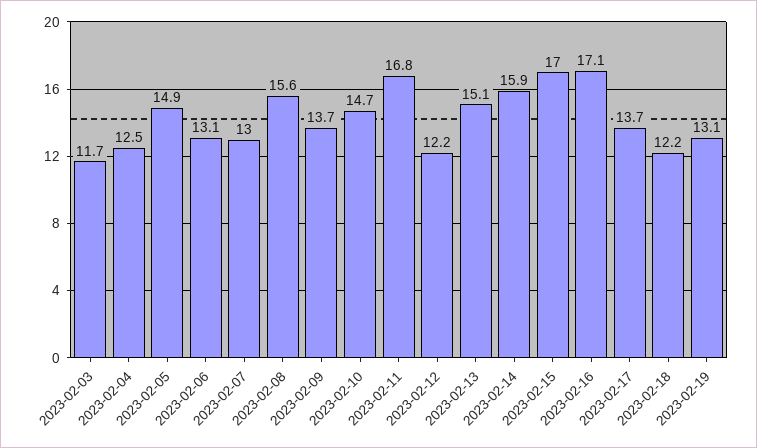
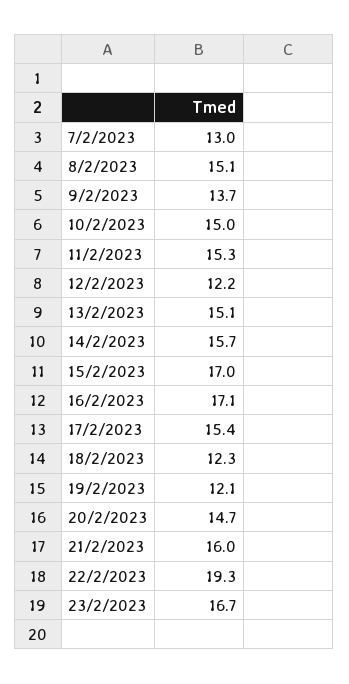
2023-02-03: 11.7 -> none
2023-02-04: 12.5 -> none
2023-02-05: 14.9 -> none
2023-02-06: 13.1 -> none
2023-02-08: 15.6 -> 15.1
2023-02-10: 14.7 -> 15
2023-02-11: 16.8 -> 15.3
2023-02-14: 15.9 -> 15.7
2023-02-17: 13.7 -> 15.4
2023-02-18: 12.2 -> 12.3
2023-02-19: 13.1 -> 12.1
20/2/2023: none -> 14.7
21/2/2023: none -> 16
22/2/2023: none -> 19.3
23/2/2023: none -> 16.7

